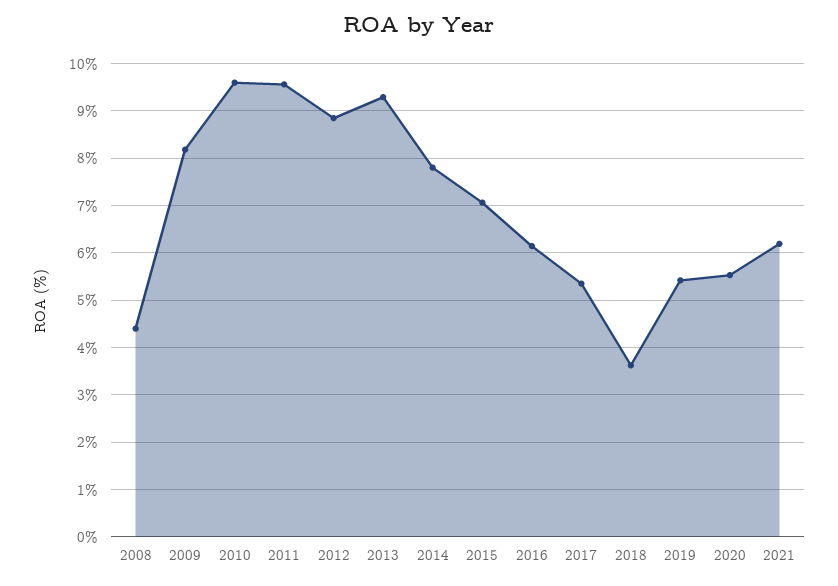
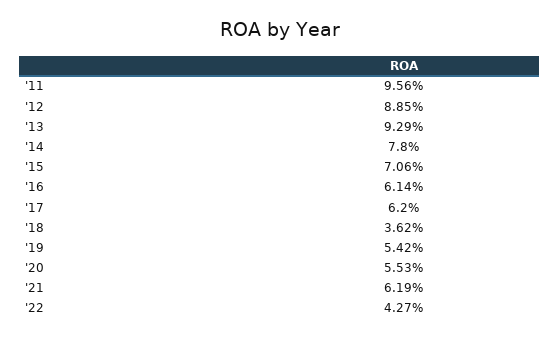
2008: 4.4 -> none
2009: 8.2 -> none
2010: 9.6 -> none
2017: 5.4 -> 6.2
'22: none -> 4.27

